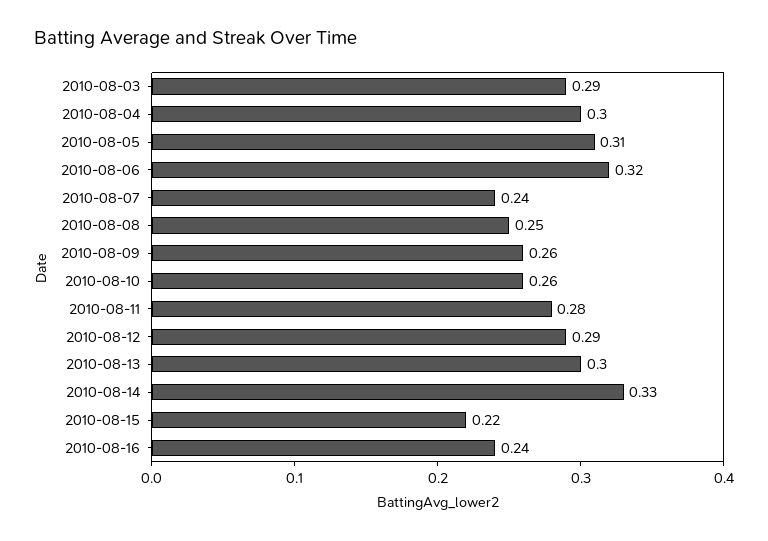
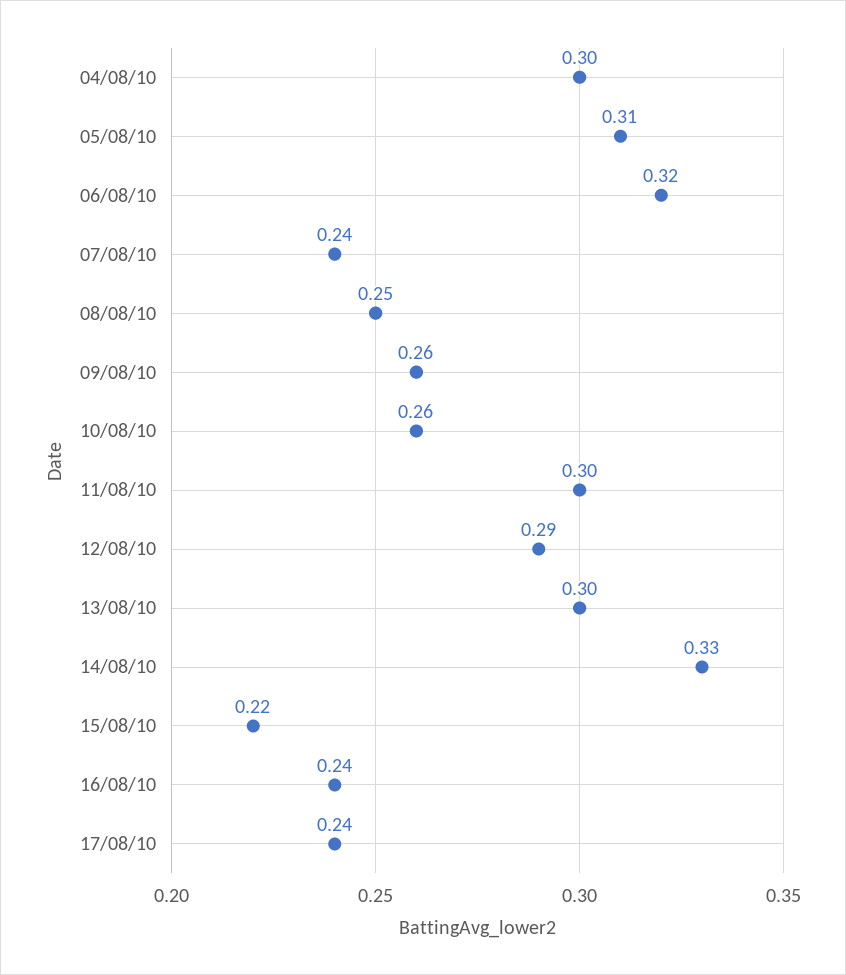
2010-08-03: 0.29 -> none
2010-08-11: 0.28 -> 0.3
17/08/10: none -> 0.24

